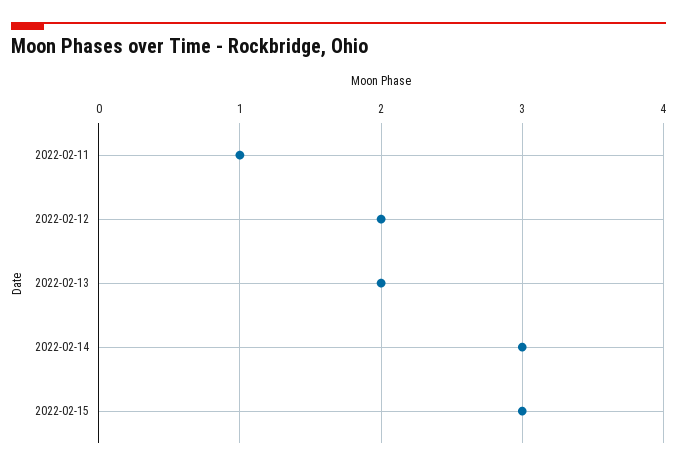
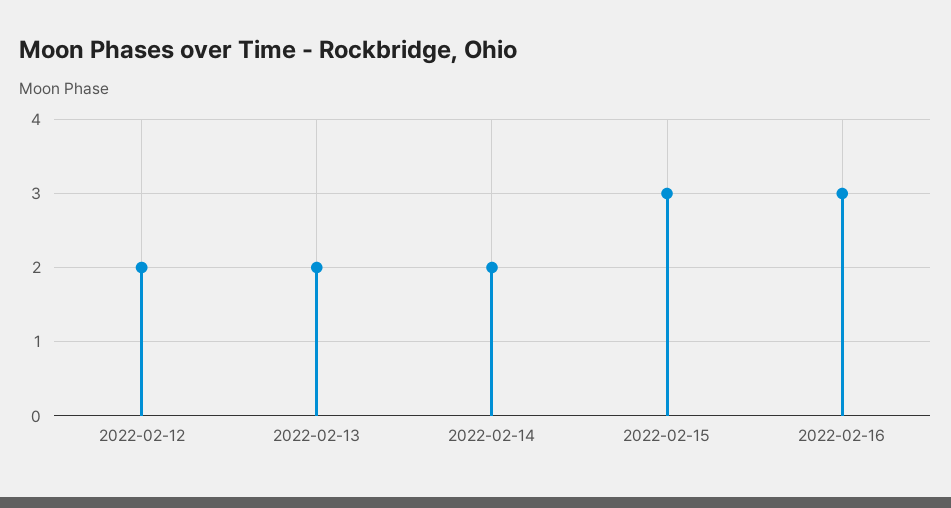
2022-02-11: 1 -> none
2022-02-14: 3 -> 2
2022-02-16: none -> 3

